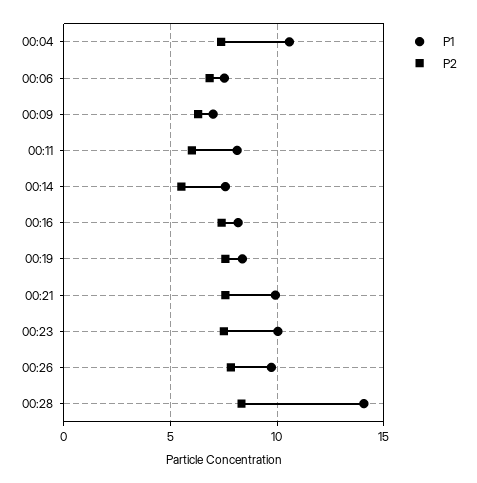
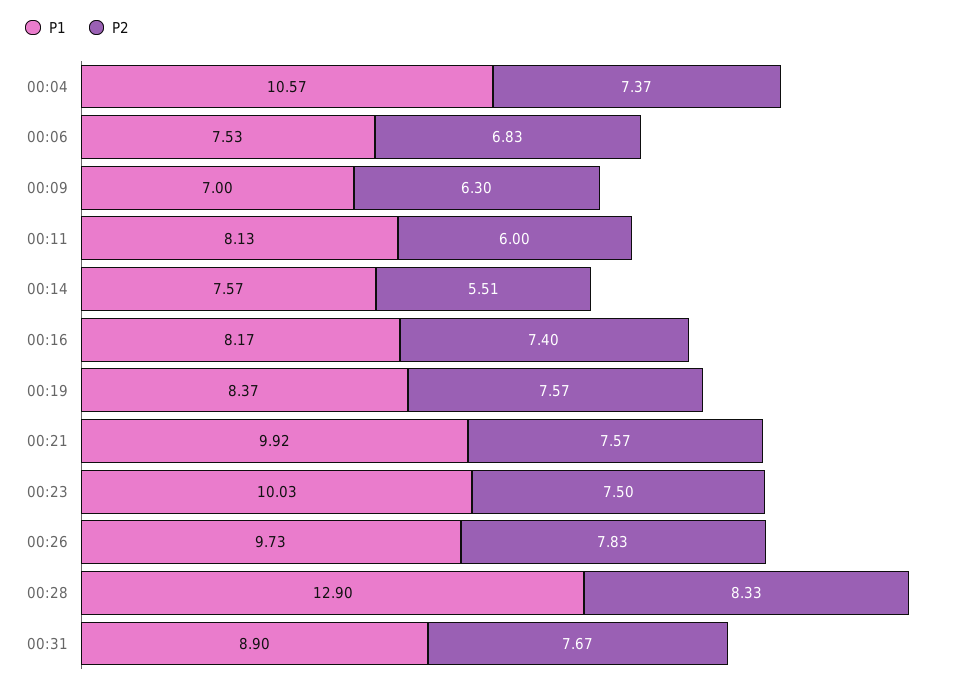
P1, 00:28: 14 -> 12.9
P1, 00:31: none -> 8.9
P2, 00:31: none -> 7.67

